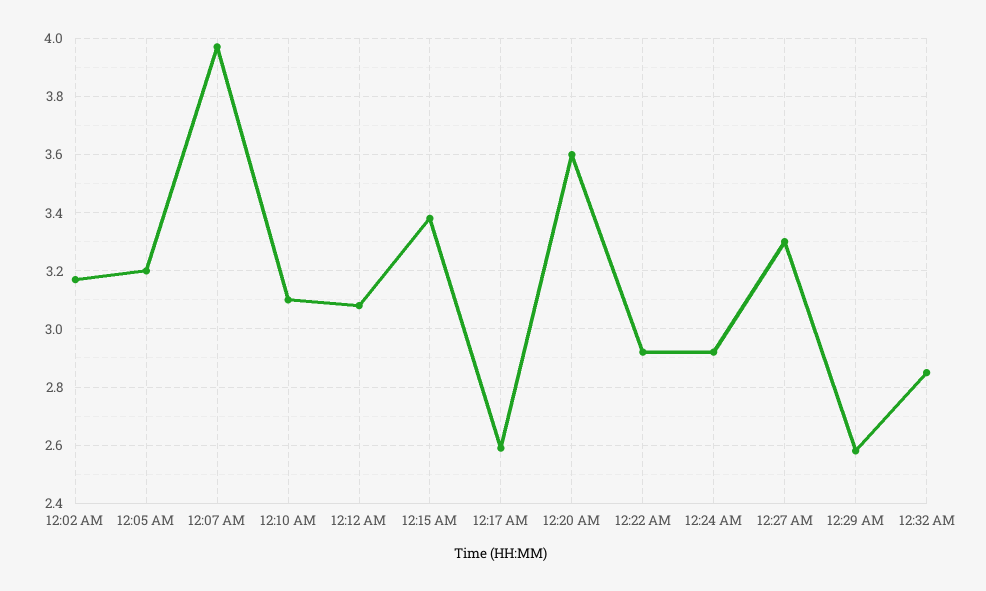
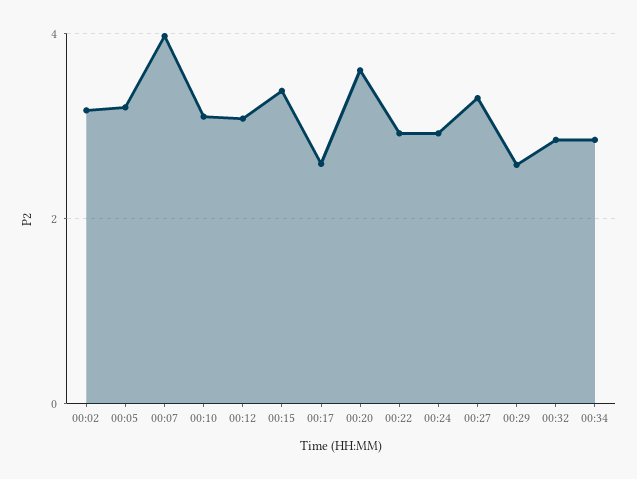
00:34: none -> 2.8

